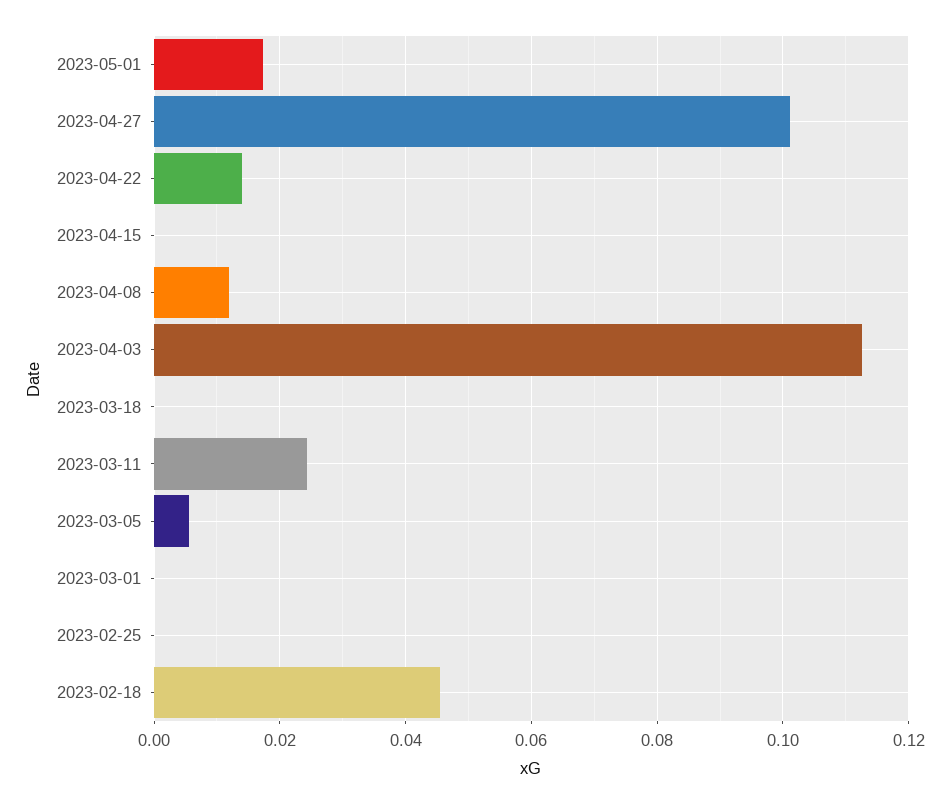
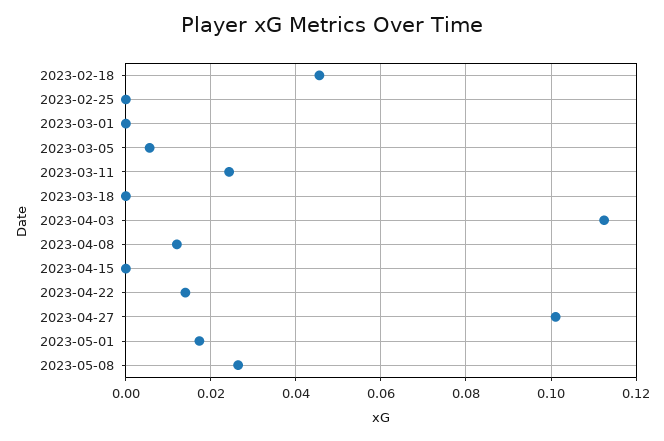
2023-05-08: none -> 0.026

